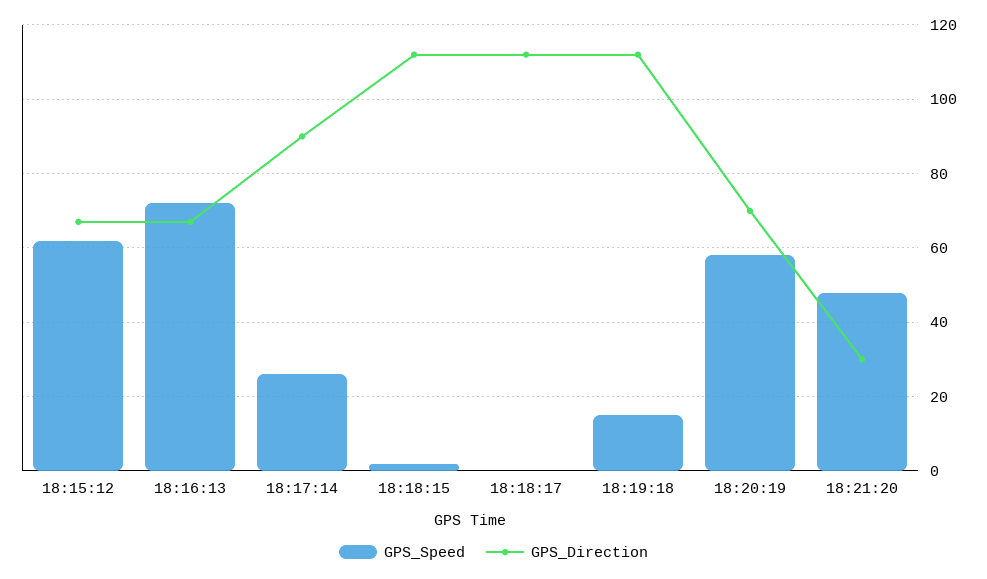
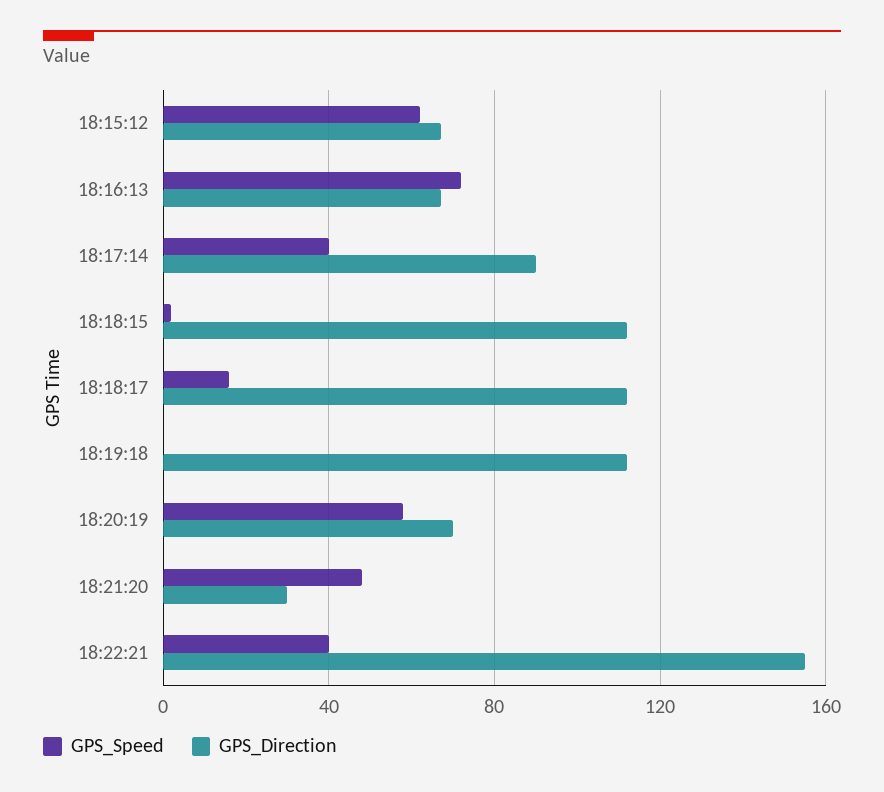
GPS_Speed, 18:17:14: 25 -> 40
GPS_Speed, 18:18:17: 0 -> 15
GPS_Speed, 18:19:18: 15 -> 0
GPS_Speed, 18:22:21: none -> 40
GPS_Direction, 18:22:21: none -> 155

